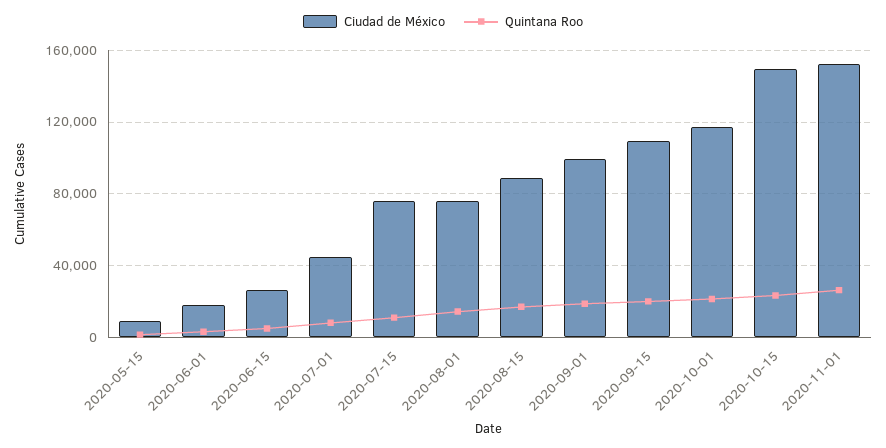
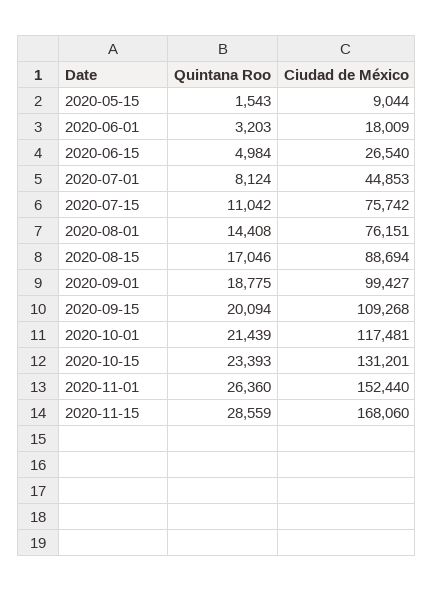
Ciudad de México, 2020-10-15: 150000 -> 131201
Quintana Roo, 2020-11-15: none -> 28559
Ciudad de México, 2020-11-15: none -> 168060

